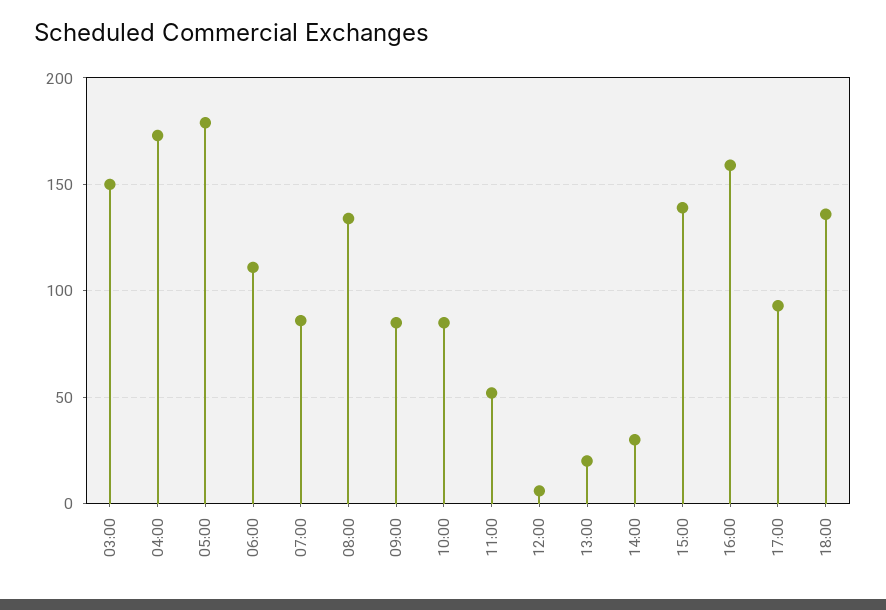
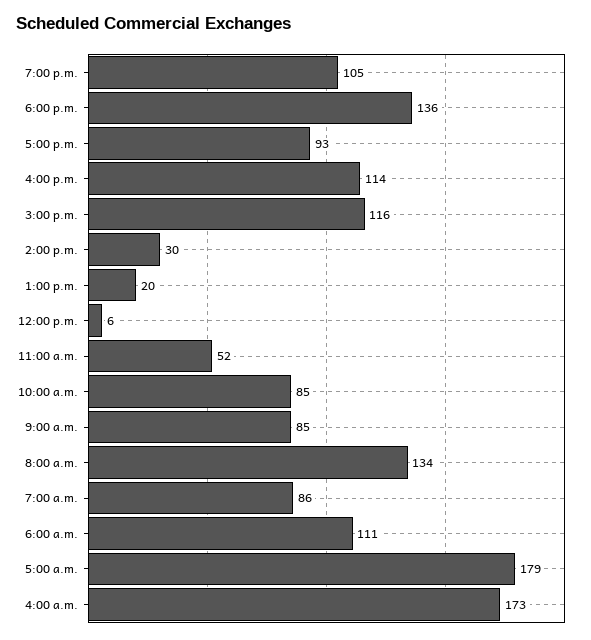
03:00: 150 -> none
15:00: 140 -> 116
16:00: 160 -> 114
7:00 p.m.: none -> 105

